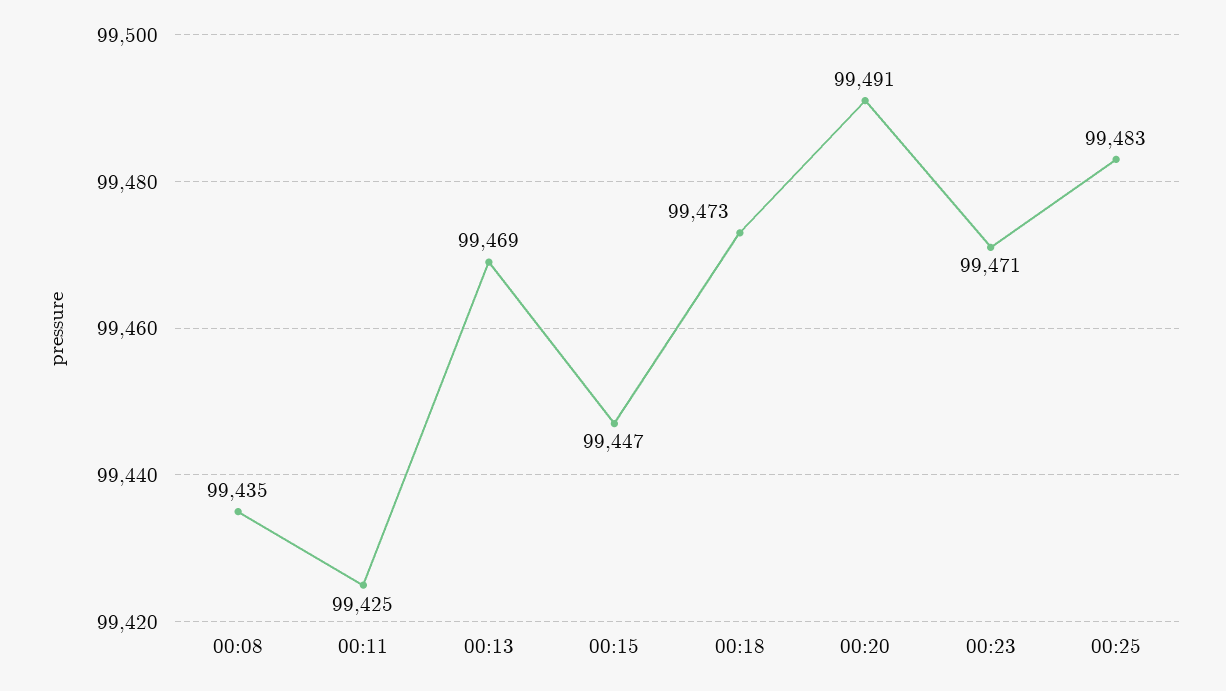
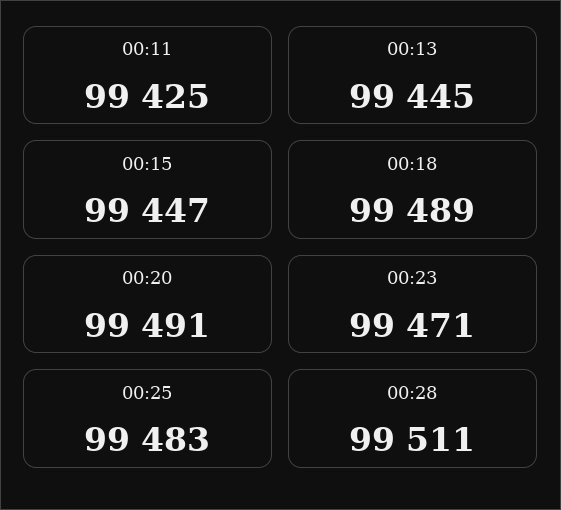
00:08: 99435 -> none
00:13: 99469 -> 99445
00:18: 99473 -> 99489
00:28: none -> 99511

